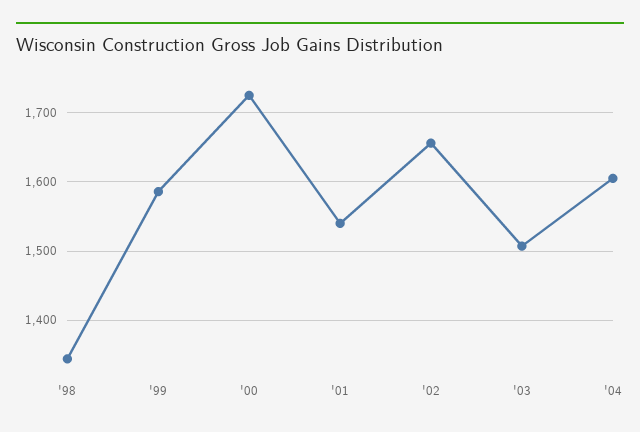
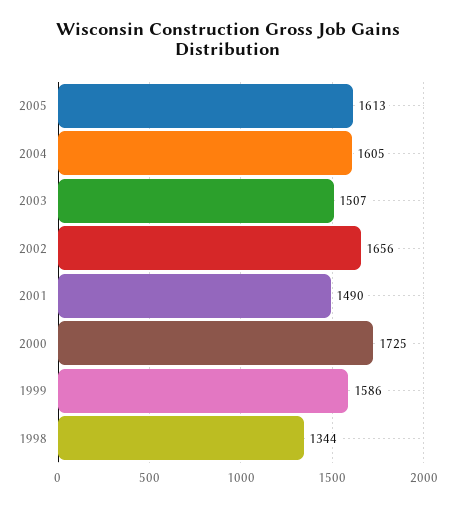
'01: 1540 -> 1490
2005: none -> 1613

